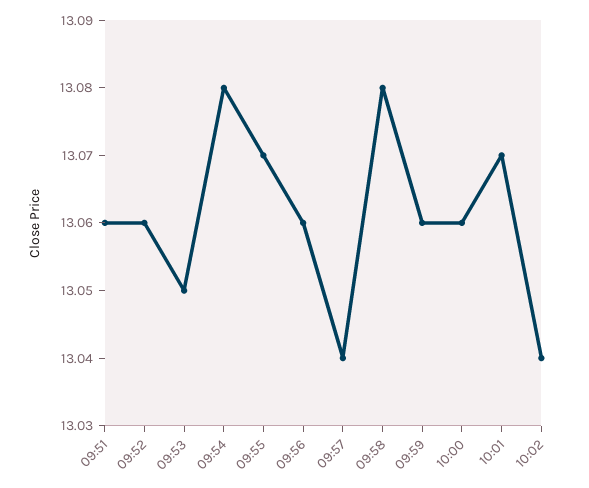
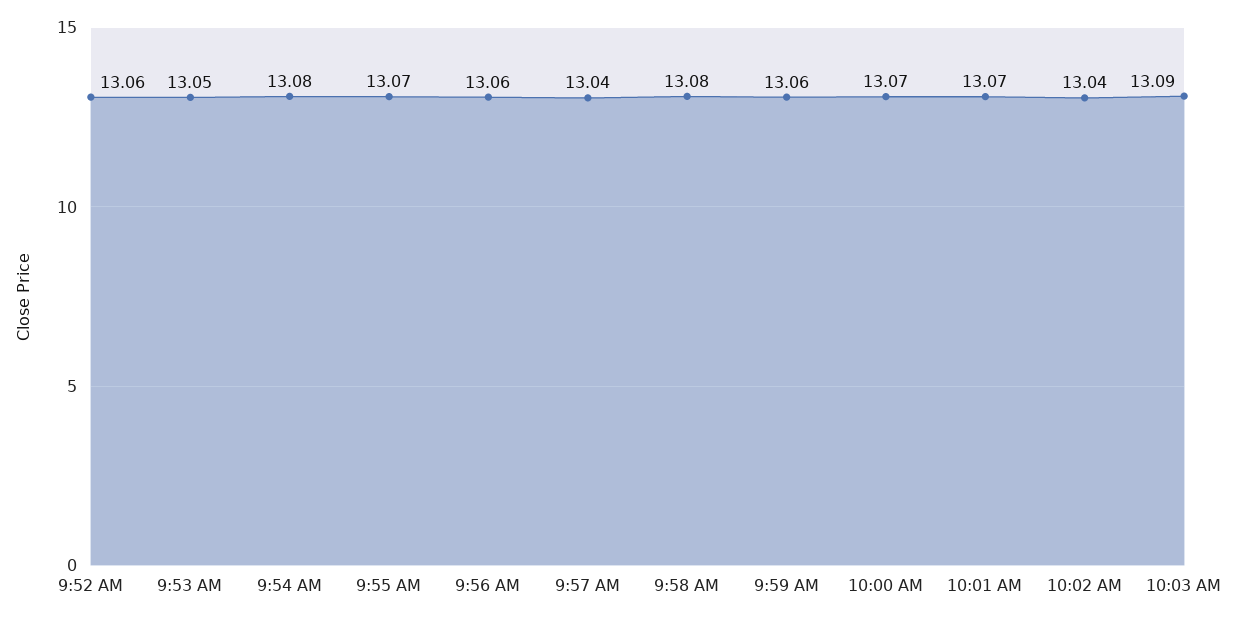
09:51: 13.06 -> none
10:00: 13.06 -> 13.07
10:03 AM: none -> 13.09

